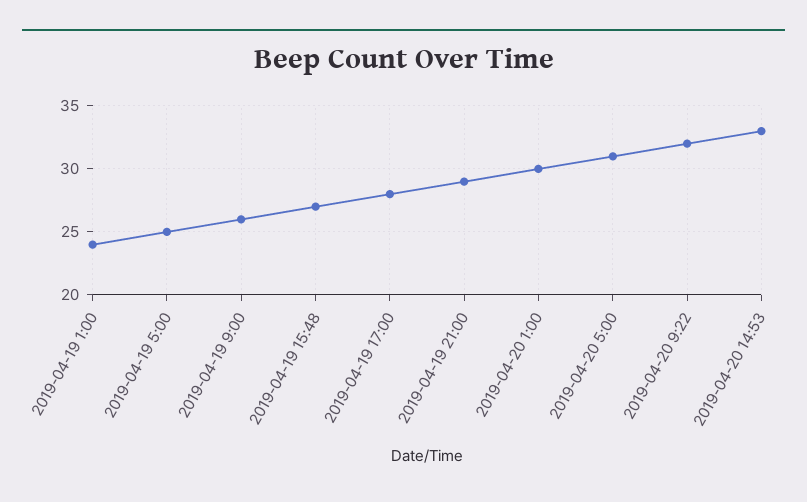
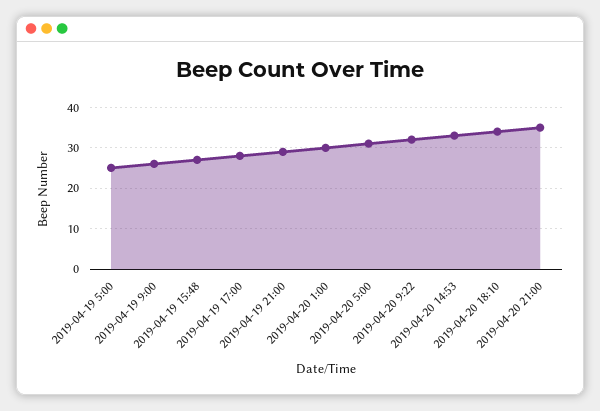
2019-04-19 1:00: 24 -> none
2019-04-20 18:10: none -> 35
2019-04-20 21:00: none -> 35

